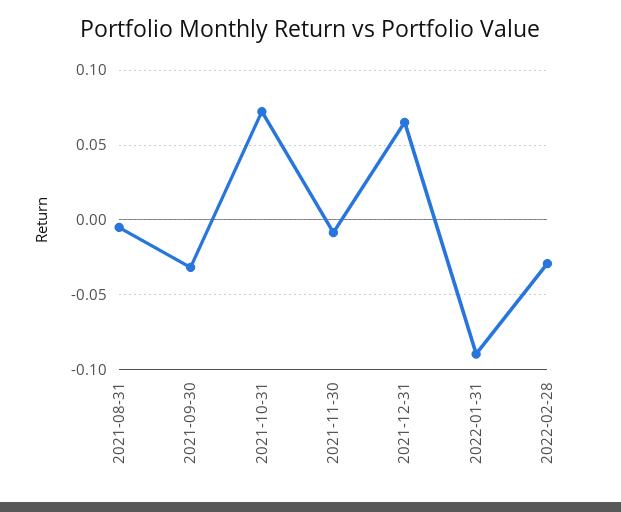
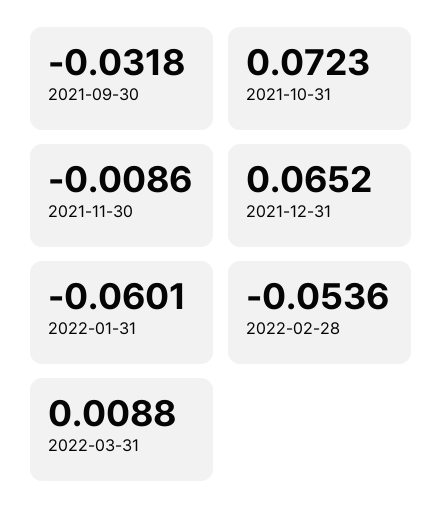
2021-08-31: -0.005 -> none
2022-01-31: -0.09 -> -0.0601
2022-02-28: -0.03 -> -0.0536
2022-03-31: none -> 0.0088

